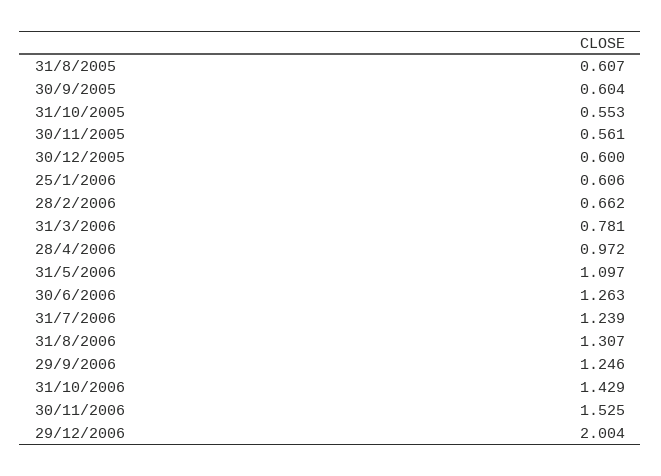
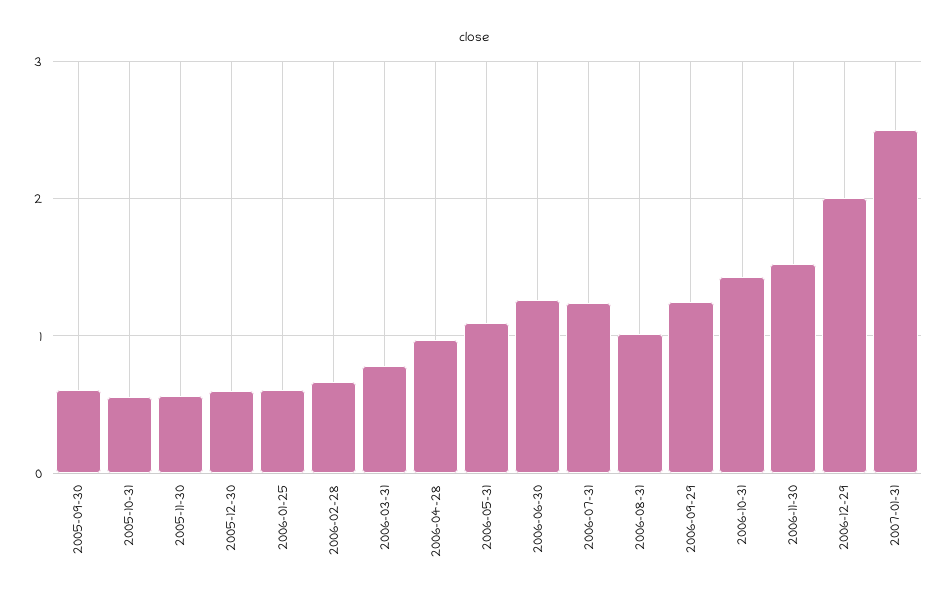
31/8/2005: 0.607 -> none
31/8/2006: 1.307 -> 1
2007-01-31: none -> 2.5

